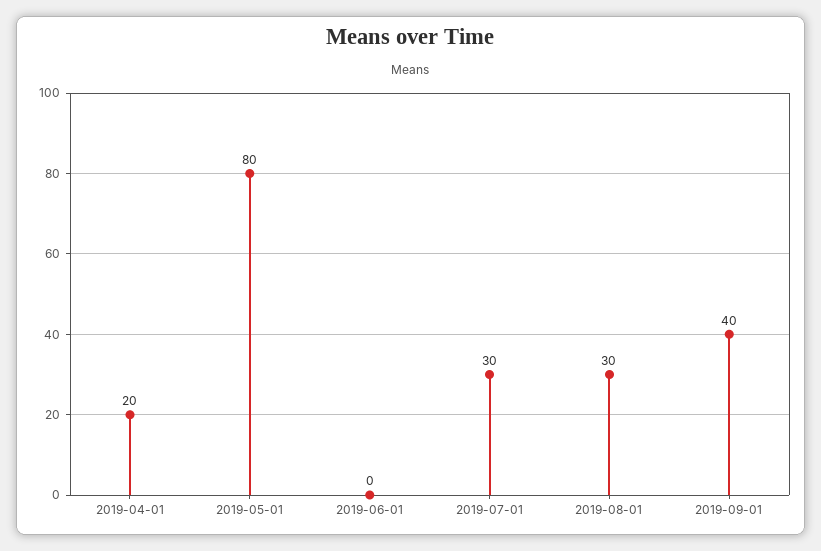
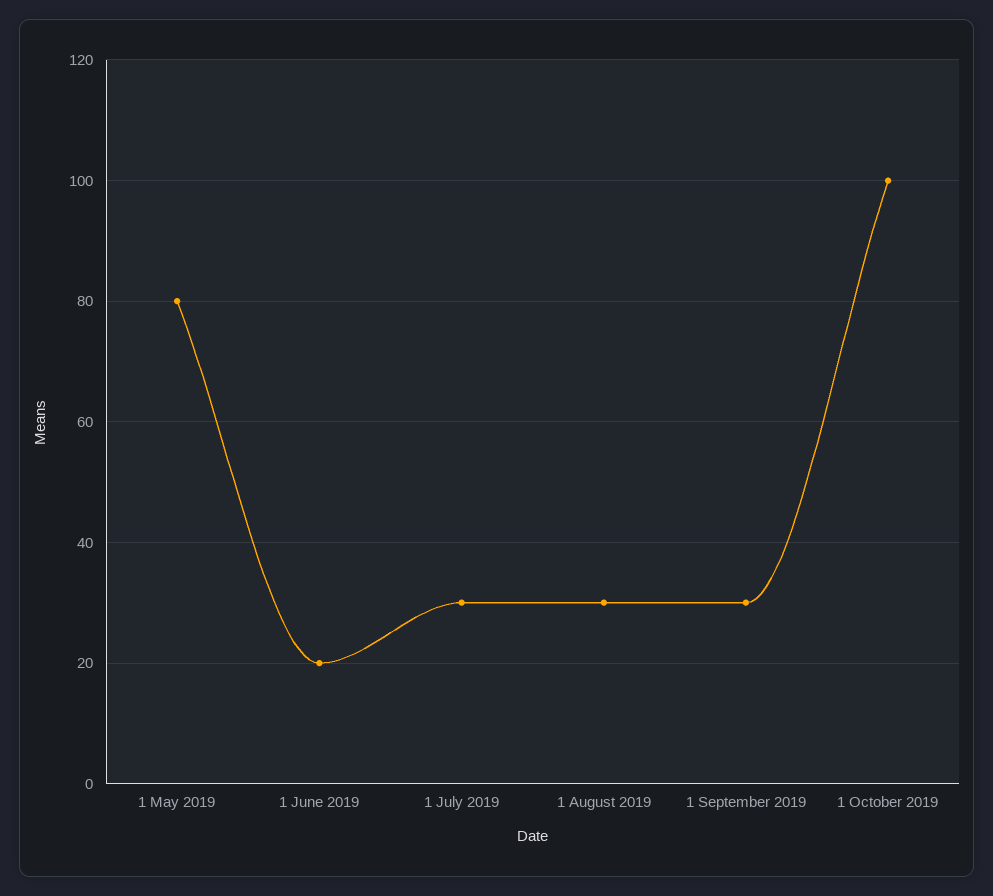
2019-04-01: 20 -> none
2019-06-01: 0 -> 20
2019-09-01: 40 -> 30
1 October 2019: none -> 100

